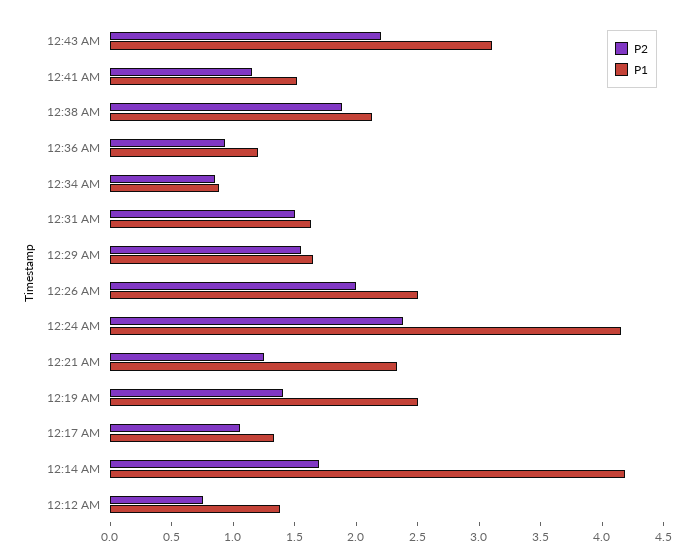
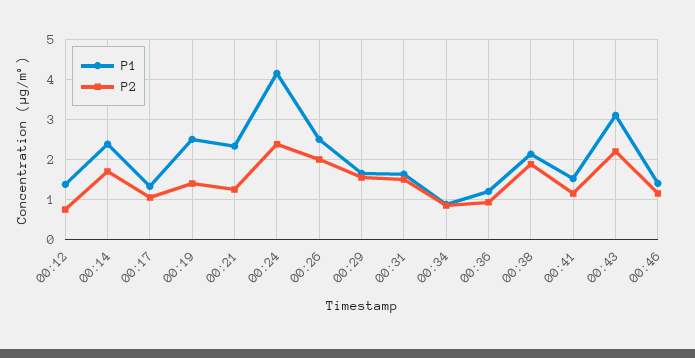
P1, 12:14 AM: 4.2 -> 2.4
P1, 00:46: none -> 1.4
P2, 00:46: none -> 1.2

